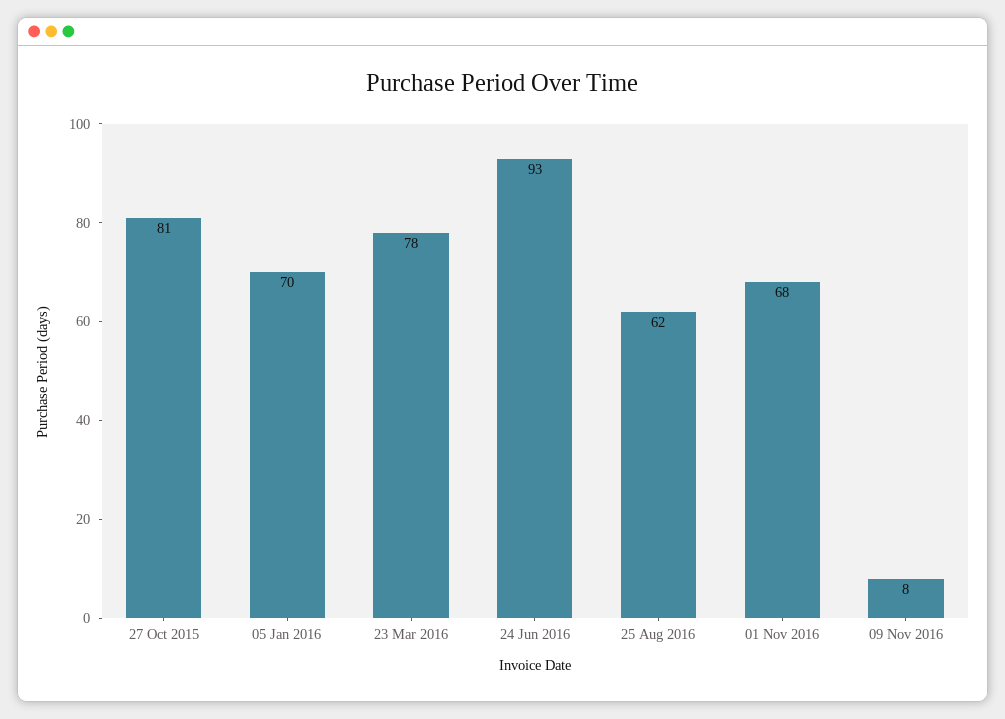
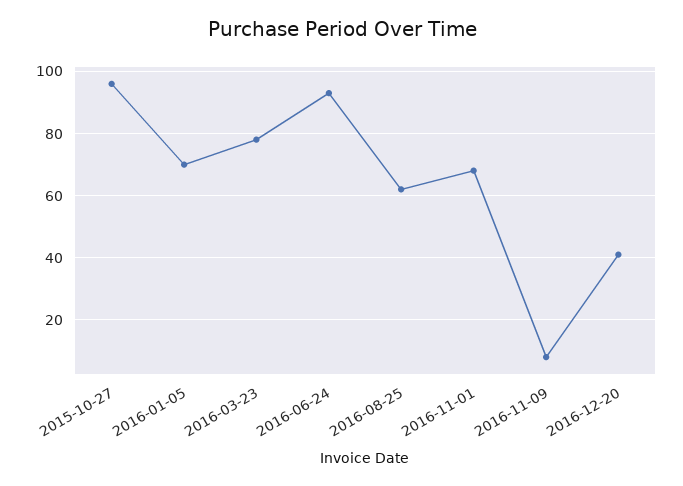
27 Oct 2015: 81 -> 95
2016-12-20: none -> 40

